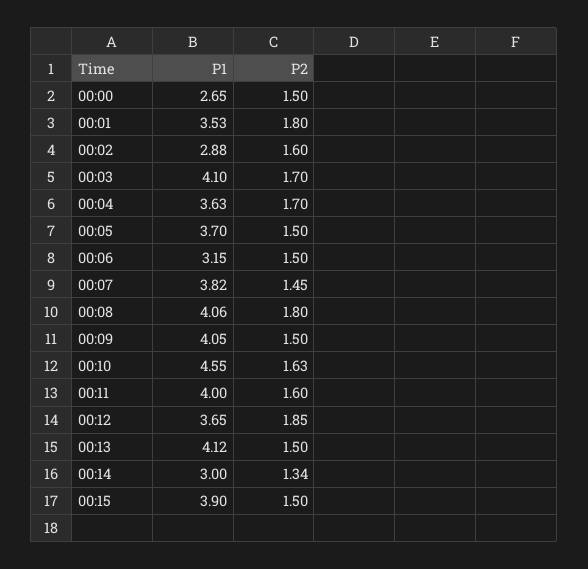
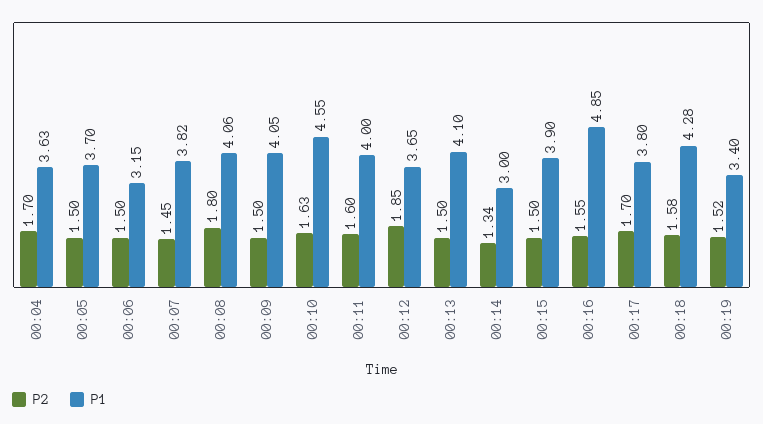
P1, 00:00: 2.65 -> none
P2, 00:00: 1.5 -> none
P1, 00:01: 3.53 -> none
P2, 00:01: 1.8 -> none
P1, 00:02: 2.88 -> none
P2, 00:02: 1.6 -> none
P1, 00:03: 4.1 -> none
P2, 00:03: 1.7 -> none
P1, 00:13: 4.12 -> 4.1
P2, 00:16: none -> 1.55
P1, 00:16: none -> 4.85
P2, 00:17: none -> 1.7
P1, 00:17: none -> 3.8
P2, 00:18: none -> 1.58
P1, 00:18: none -> 4.28
P2, 00:19: none -> 1.52
P1, 00:19: none -> 3.4

